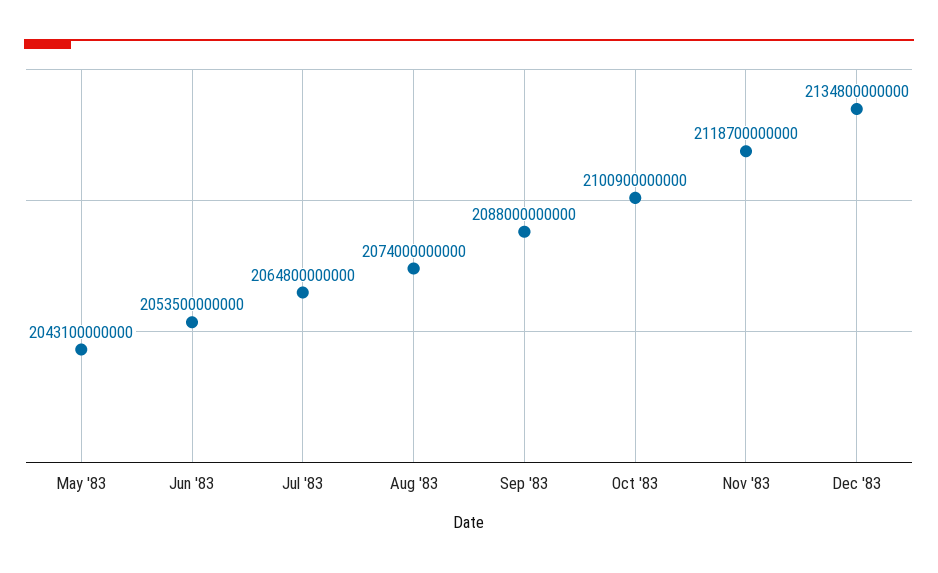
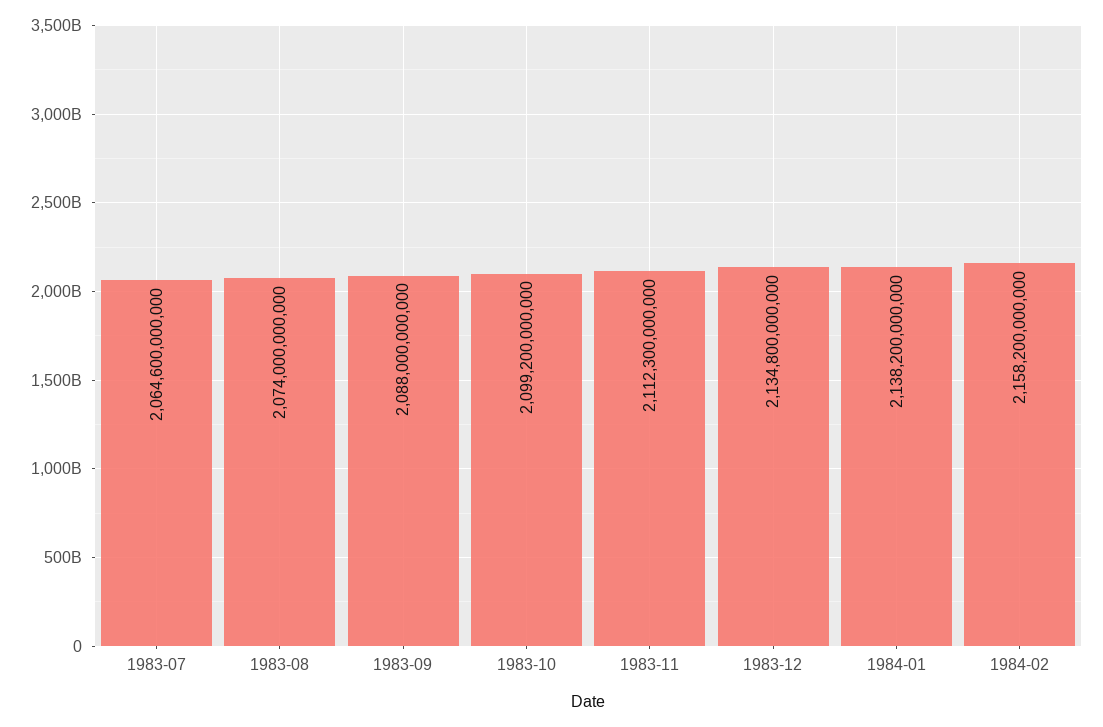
May '83: 2043100000000 -> none
Jun '83: 2053500000000 -> none
Jul '83: 2064800000000 -> 2064600000000
Oct '83: 2100900000000 -> 2099200000000
Nov '83: 2118700000000 -> 2112300000000
1984-01: none -> 2138200000000
1984-02: none -> 2158200000000

